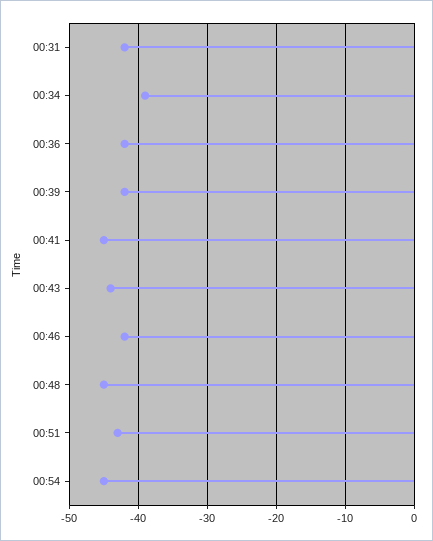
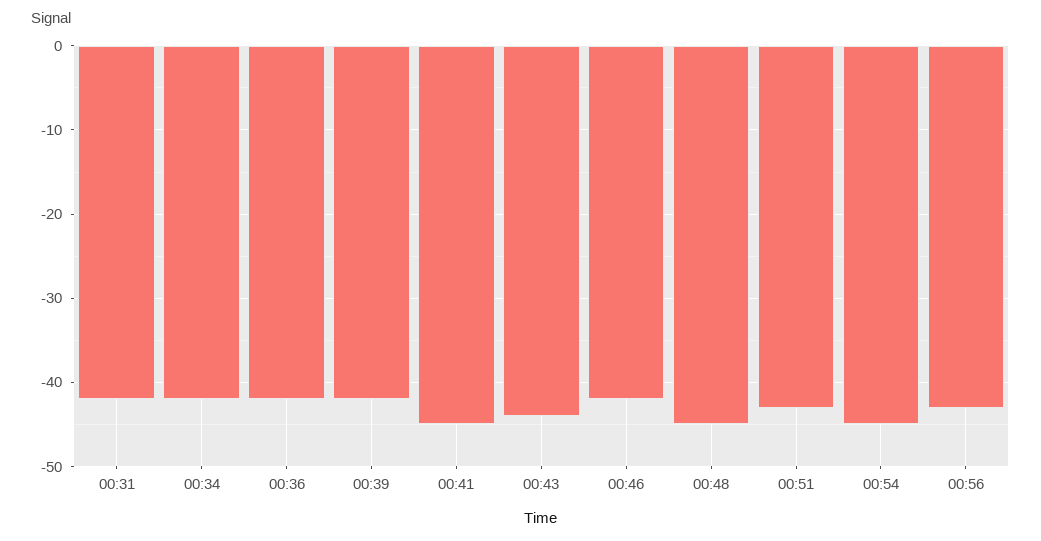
00:34: -39 -> -42
00:56: none -> -43

